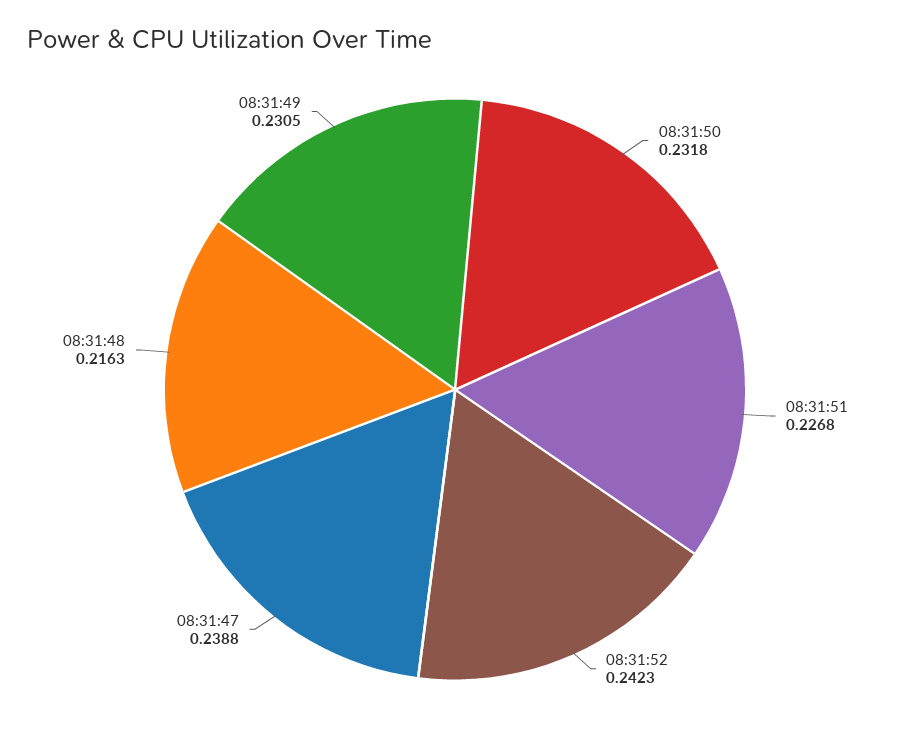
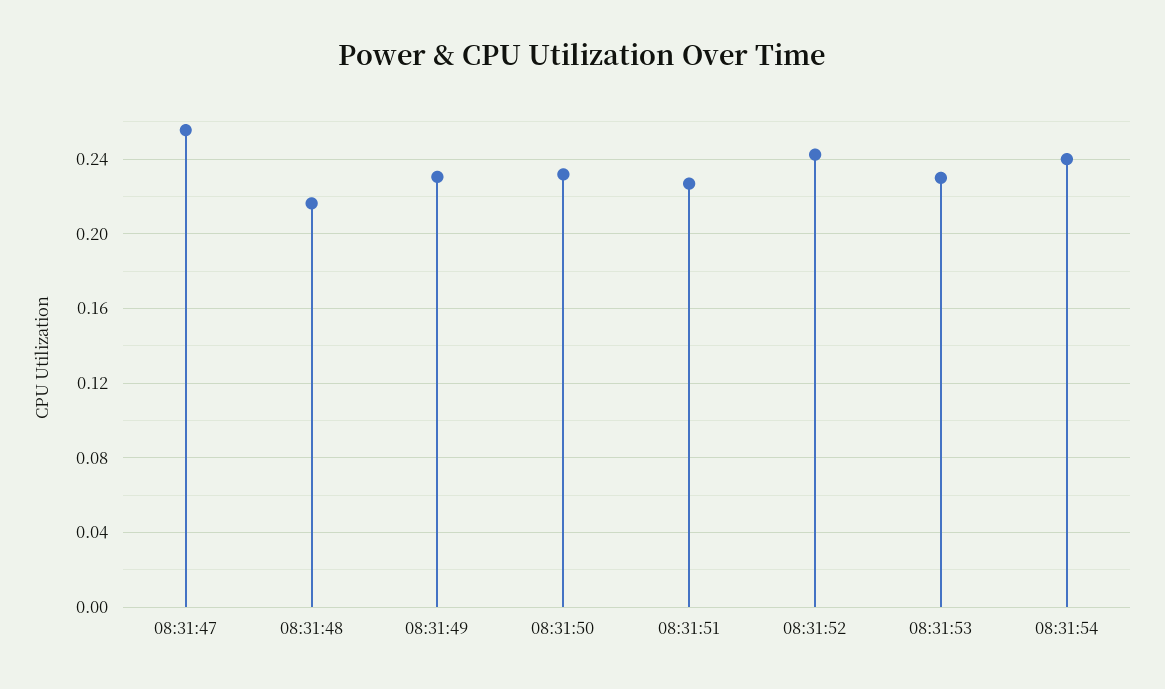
08:31:47: 0.2388 -> 0.255
08:31:53: none -> 0.23
08:31:54: none -> 0.24

